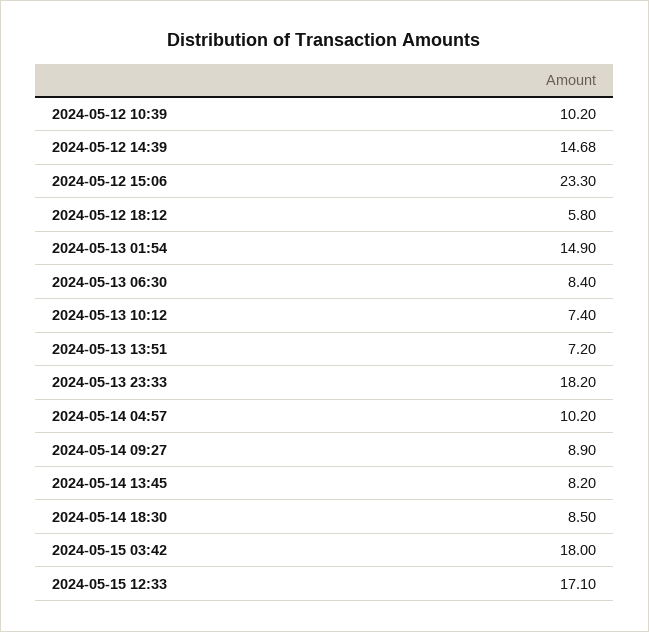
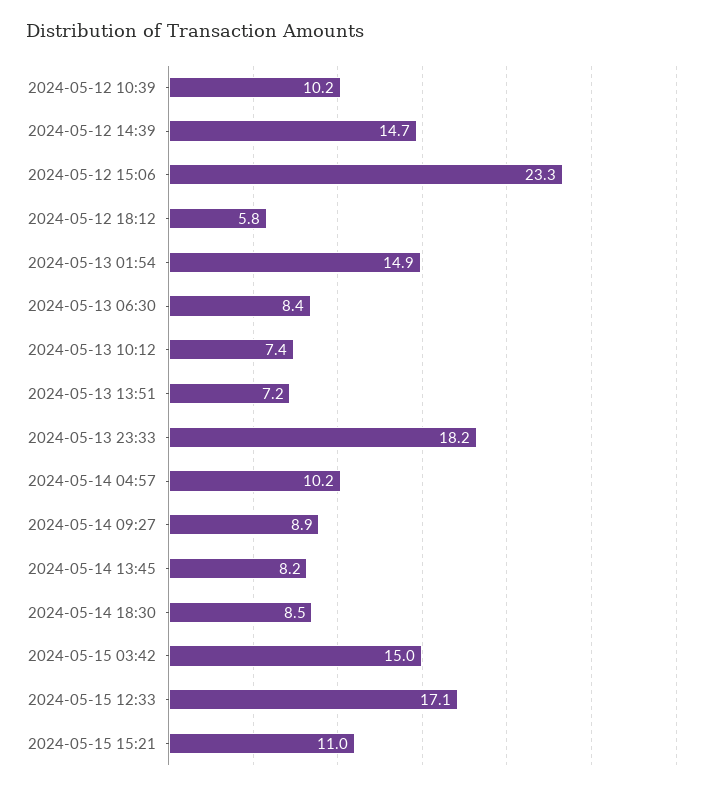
2024-05-15 03:42: 18 -> 15
2024-05-15 15:21: none -> 11

